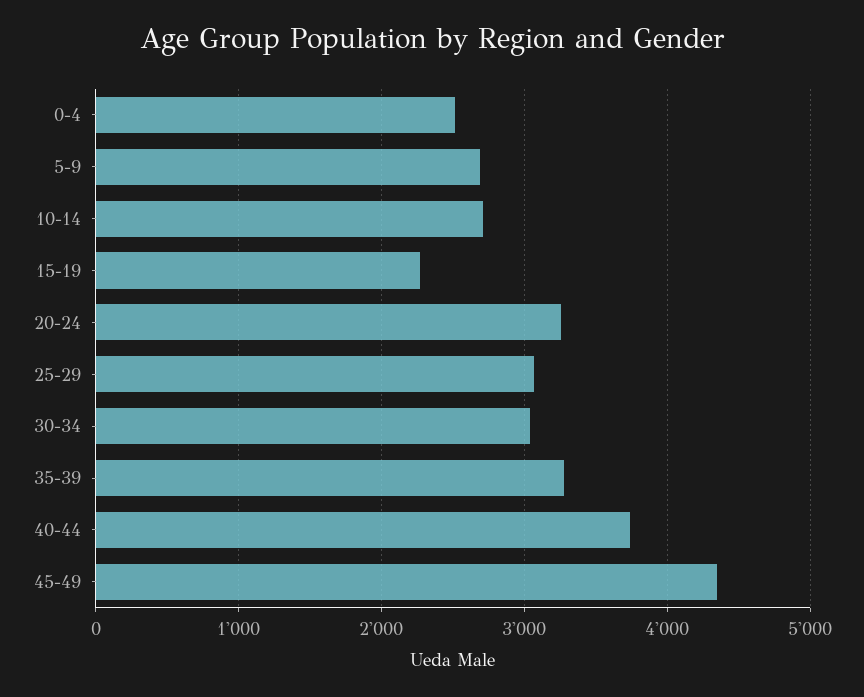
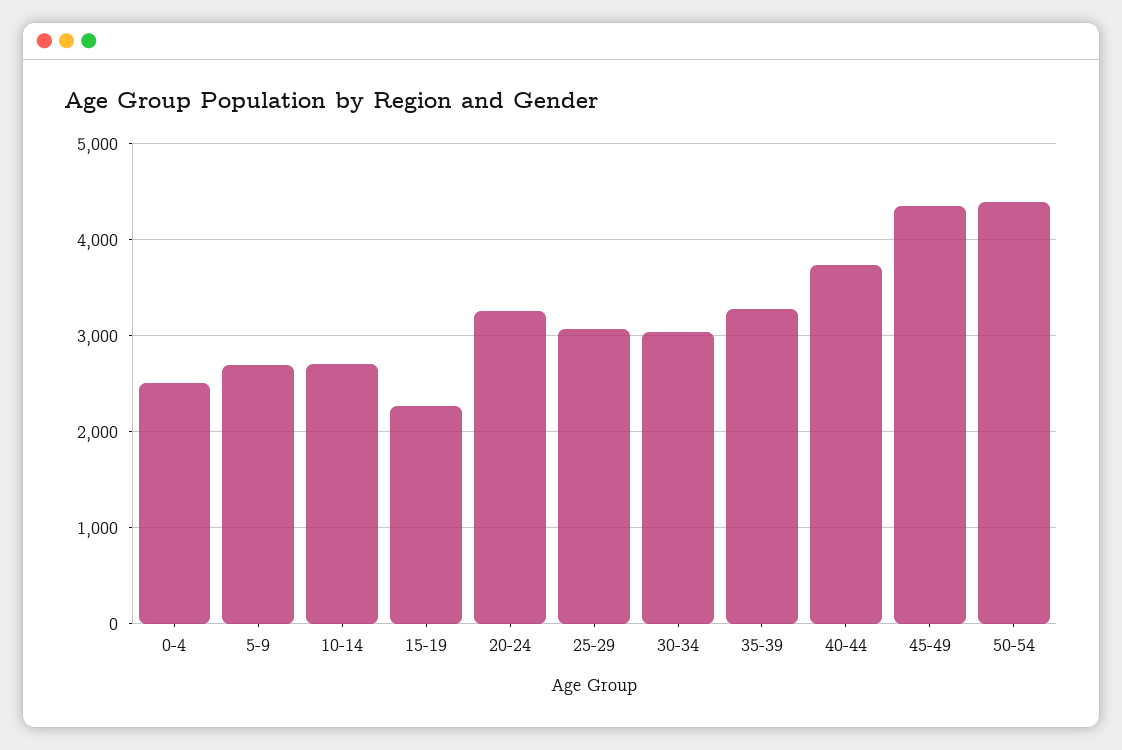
50-54: none -> 4400

